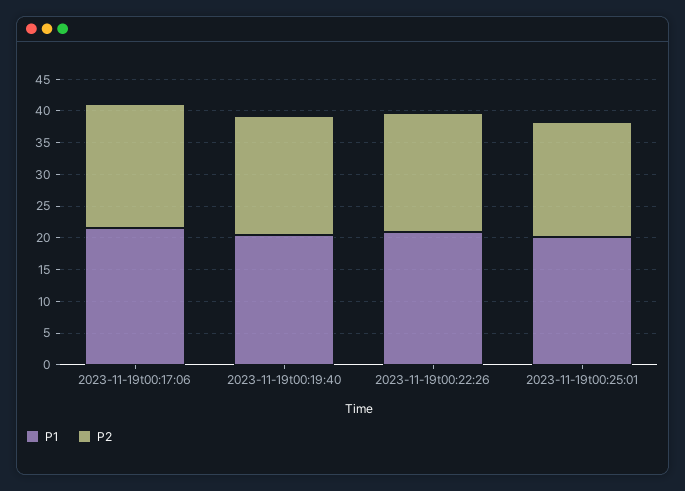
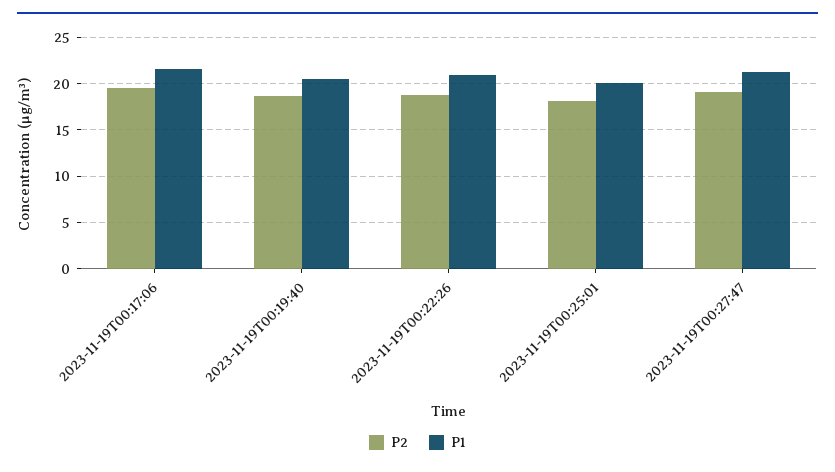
P2, 2023-11-19T00:27:47: none -> 19
P1, 2023-11-19T00:27:47: none -> 21

